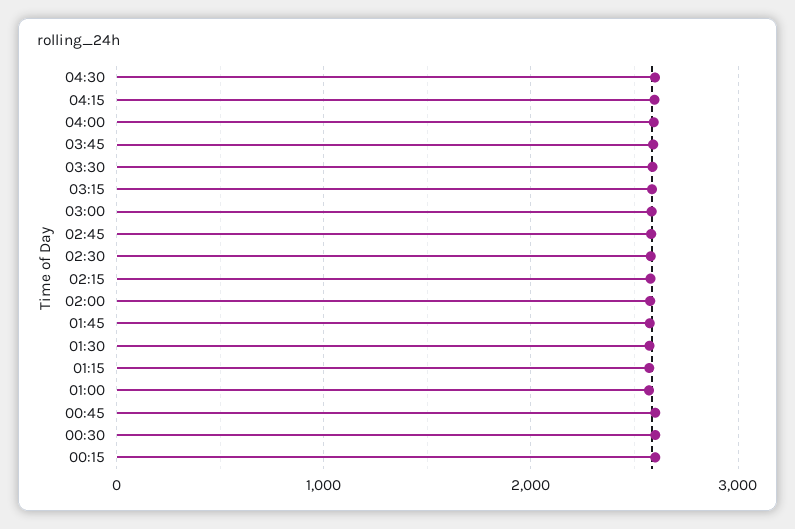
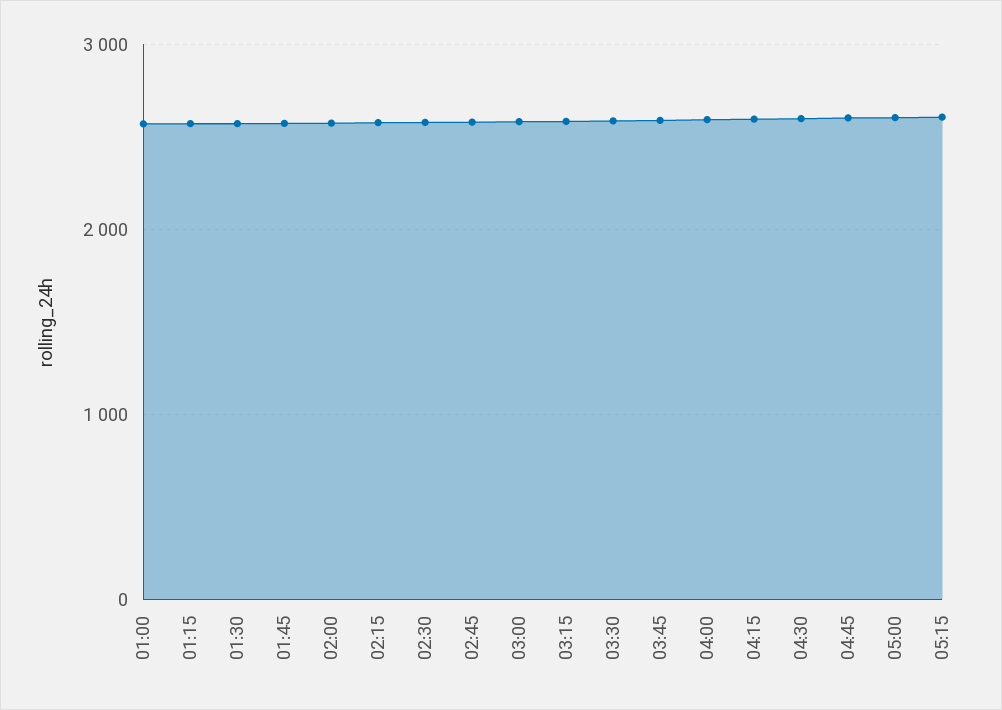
00:45: 2600 -> none
00:30: 2600 -> none
00:15: 2600 -> none
04:45: none -> 2600
05:00: none -> 2600
05:15: none -> 2600

